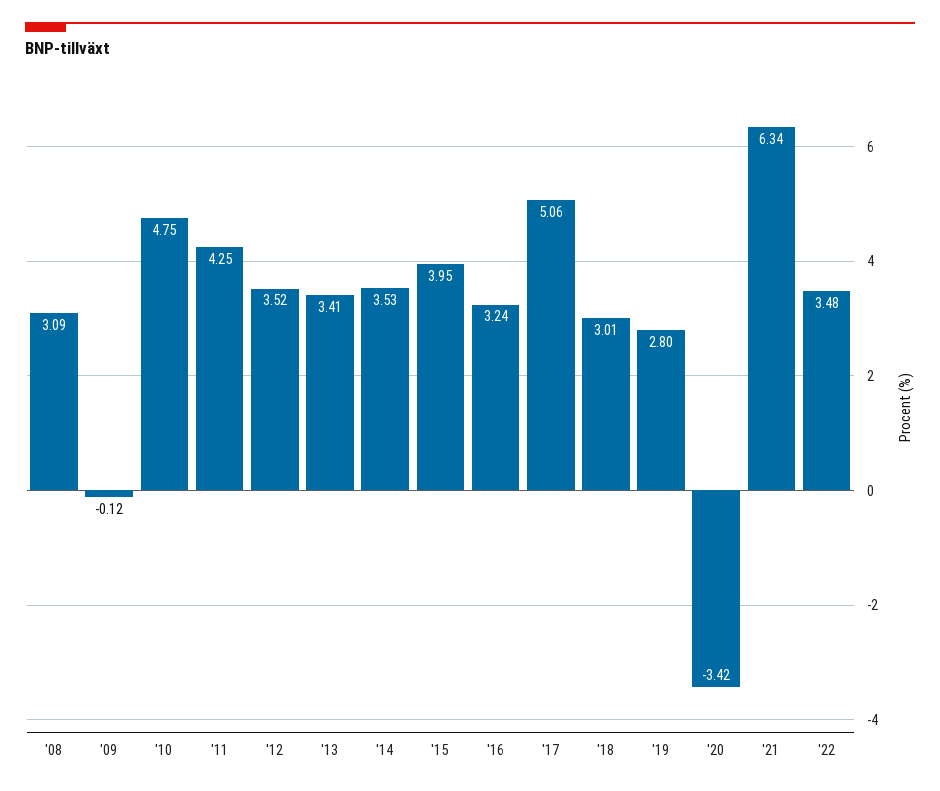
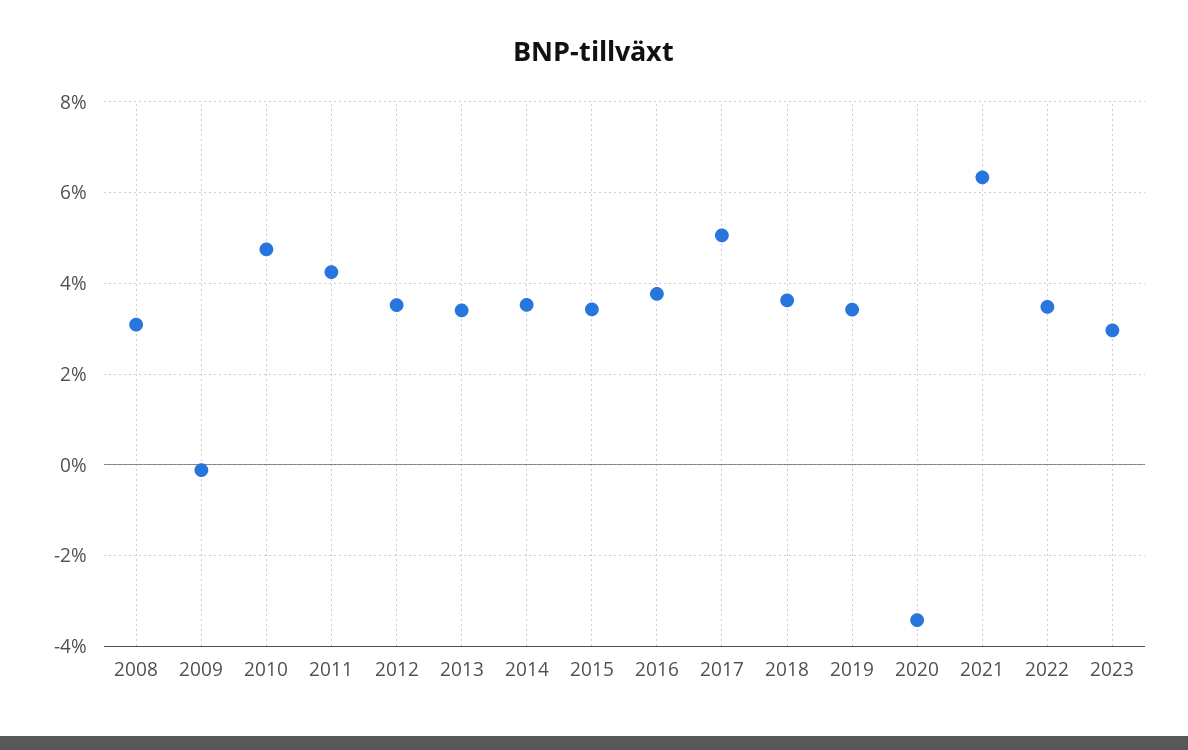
'15: 3.95 -> 3.4
'16: 3.24 -> 3.8
'18: 3.01 -> 3.6
'19: 2.8 -> 3.4
2023: none -> 3

